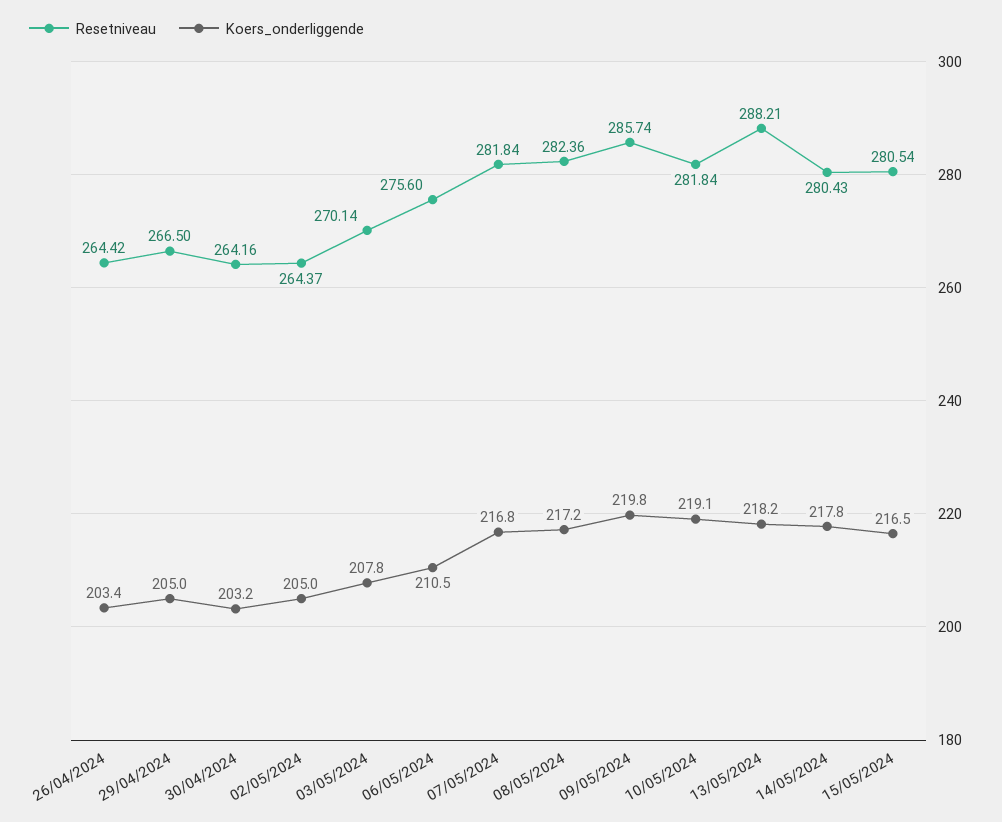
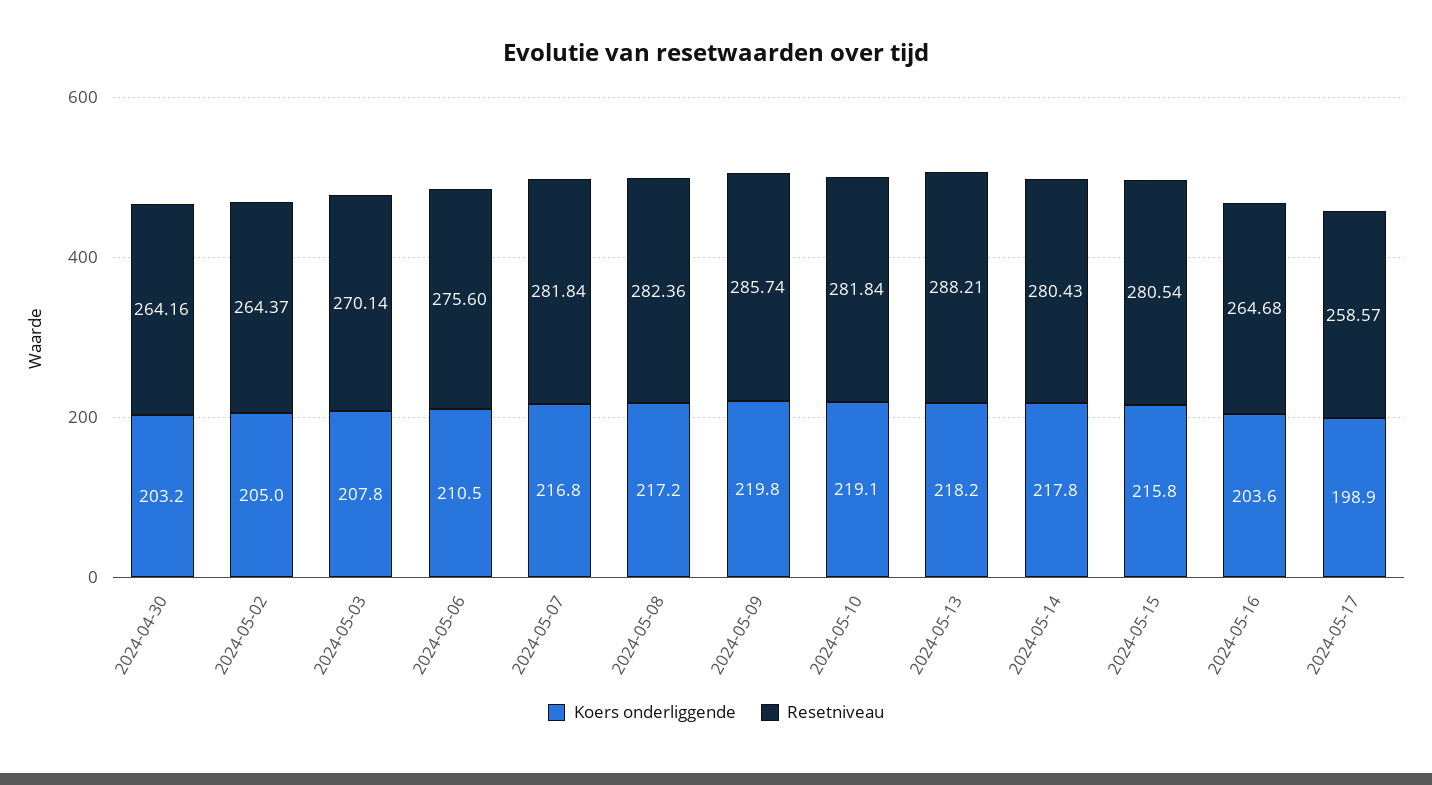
Resetniveau, 26/04/2024: 264.42 -> none
Koers_onderliggende, 26/04/2024: 203.4 -> none
Resetniveau, 29/04/2024: 266.5 -> none
Koers_onderliggende, 29/04/2024: 205 -> none
Koers_onderliggende, 15/05/2024: 216.5 -> 215.8
Koers_onderliggende, 2024-05-16: none -> 203.6
Resetniveau, 2024-05-16: none -> 264.68
Koers_onderliggende, 2024-05-17: none -> 198.9
Resetniveau, 2024-05-17: none -> 258.57

